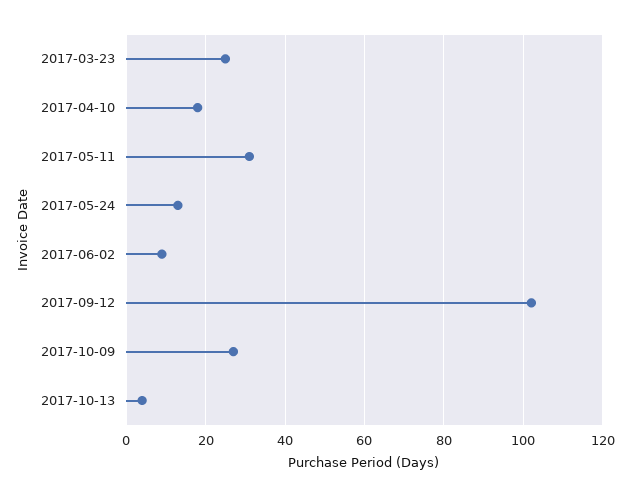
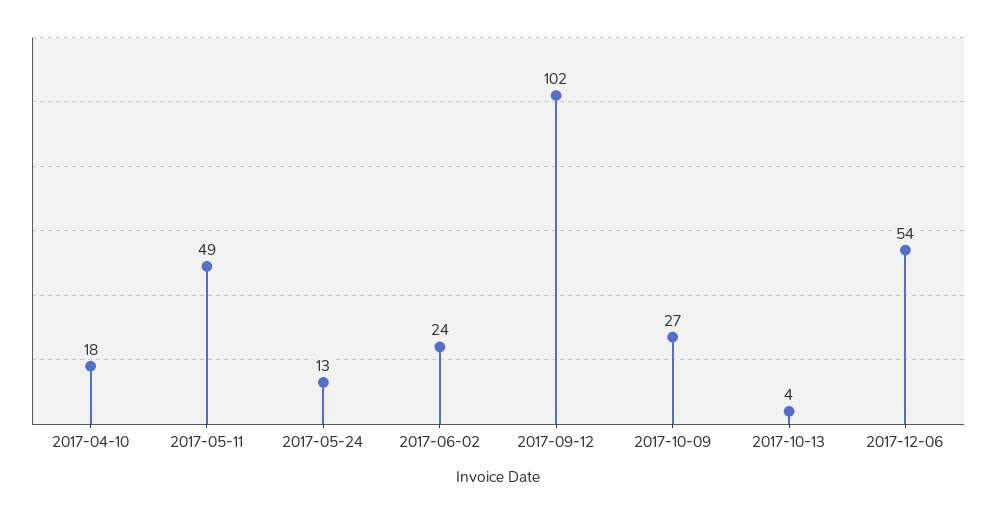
2017-03-23: 25 -> none
2017-05-11: 30 -> 49
2017-06-02: 10 -> 24
2017-12-06: none -> 54

